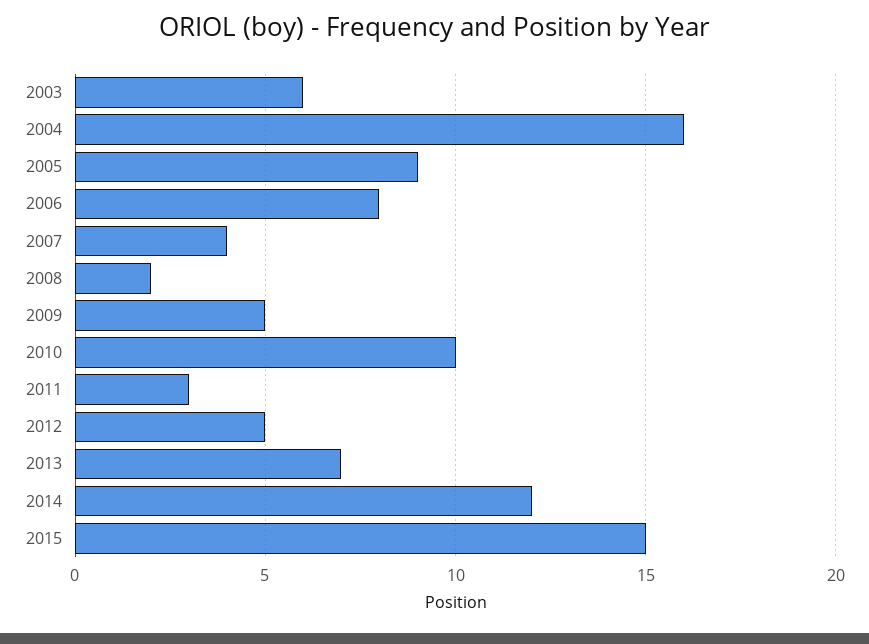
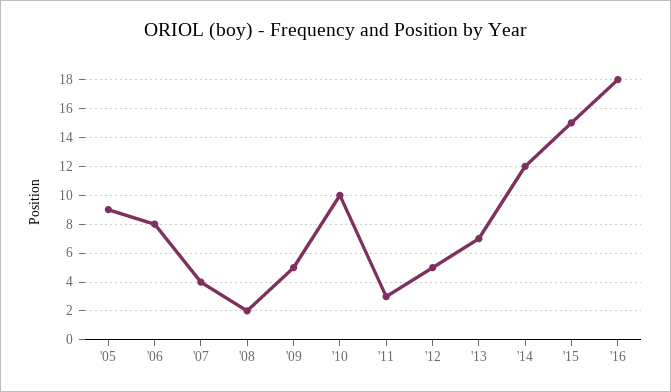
2003: 6 -> none
2004: 16 -> none
'16: none -> 18

